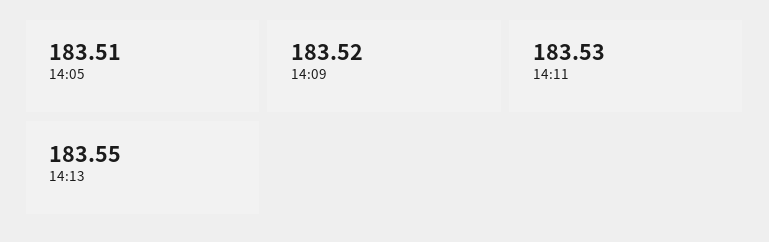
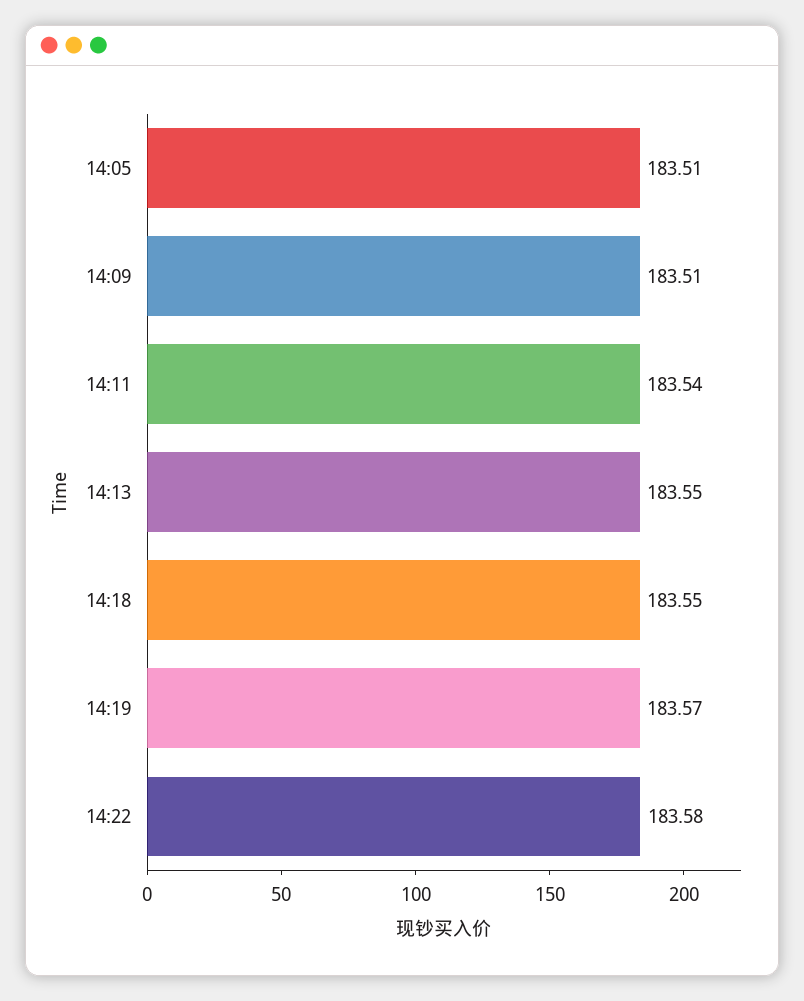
14:09: 183.52 -> 183.51
14:11: 183.53 -> 183.54
14:18: none -> 183.55
14:19: none -> 183.57
14:22: none -> 183.58

